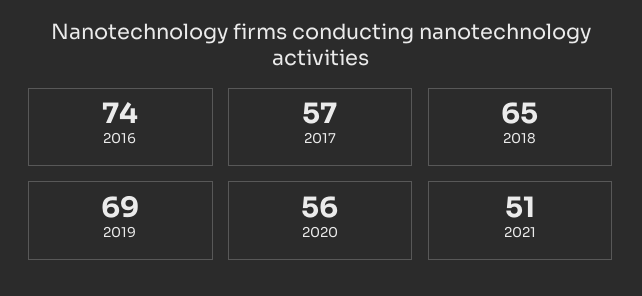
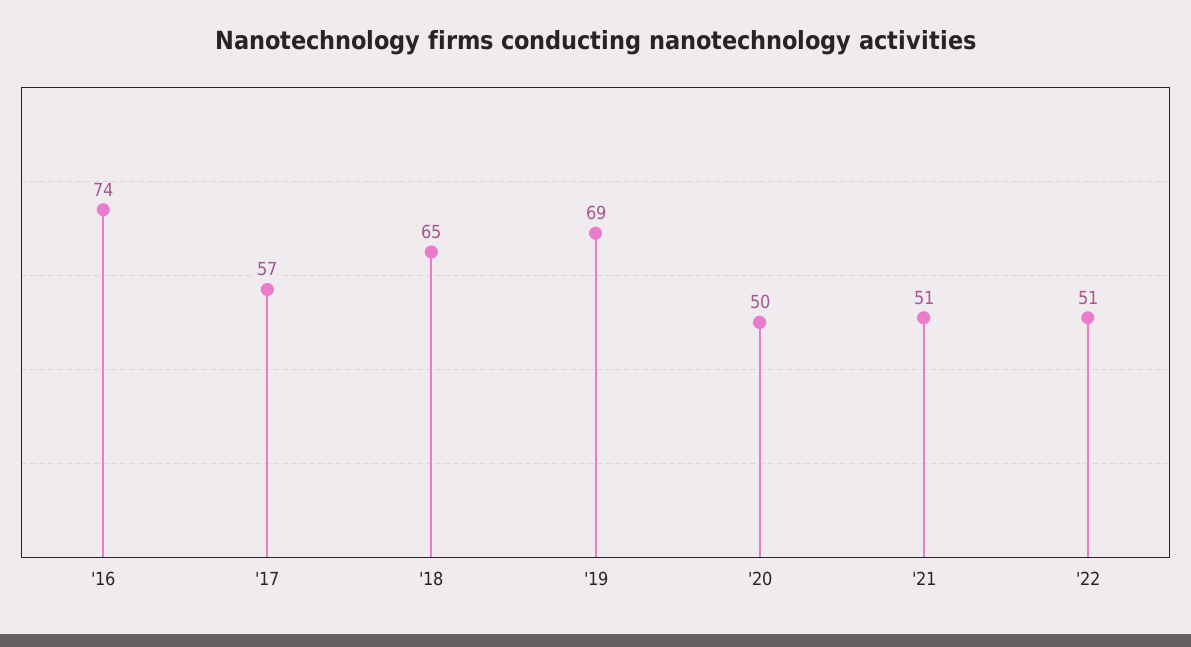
2020: 56 -> 50
'22: none -> 51

